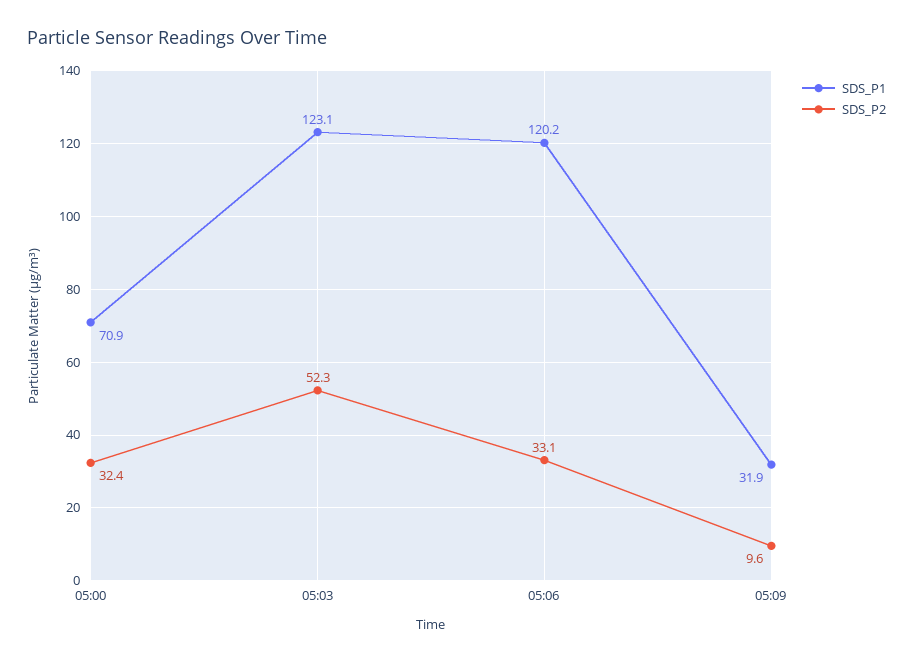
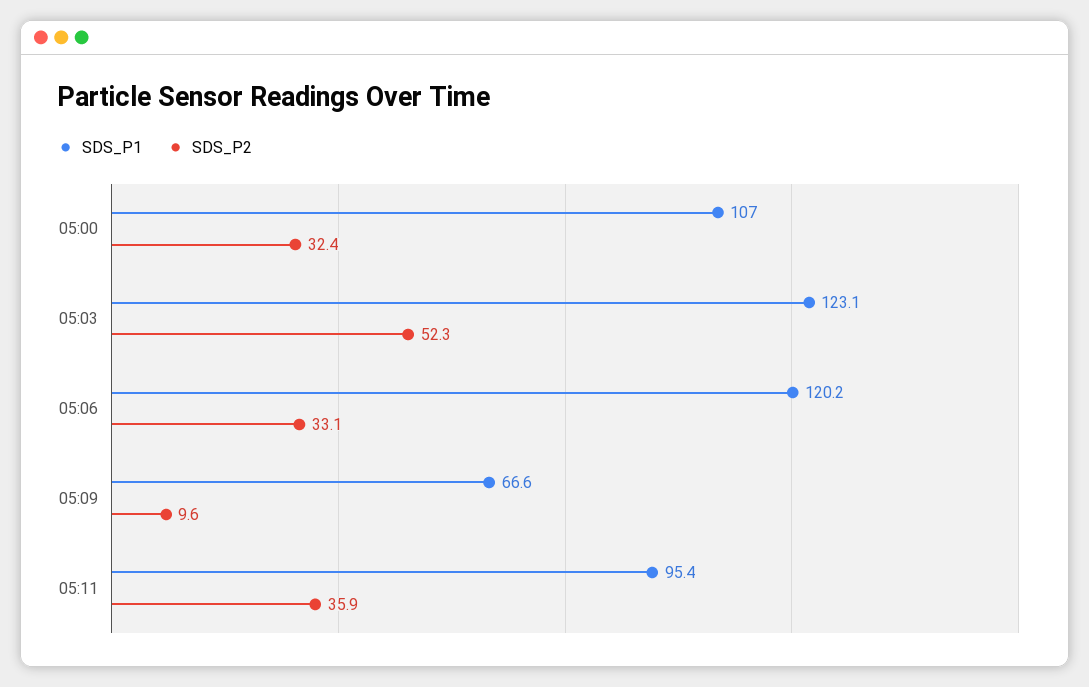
SDS_P1, 05:00: 70.9 -> 107
SDS_P1, 05:09: 31.9 -> 66.6
SDS_P1, 05:11: none -> 95.4
SDS_P2, 05:11: none -> 35.9

